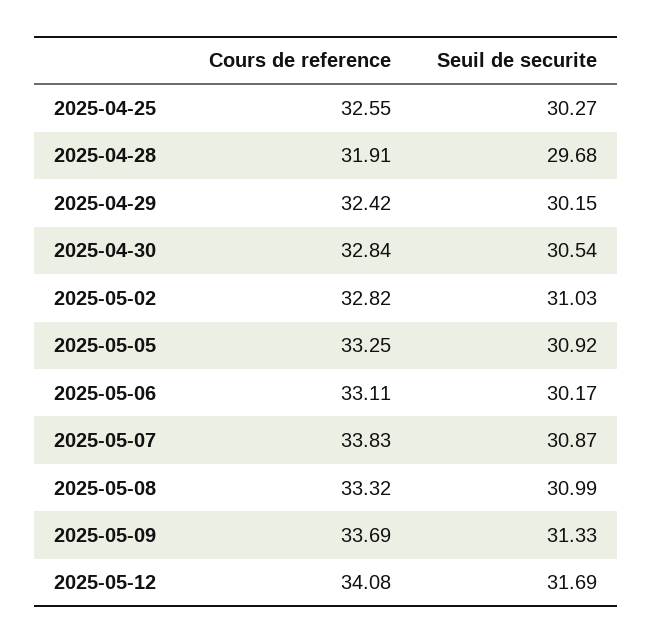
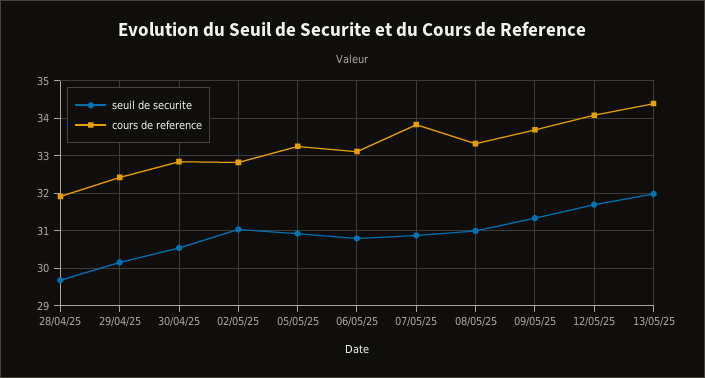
Cours de reference, 2025-04-25: 32.55 -> none
Seuil de securite, 2025-04-25: 30.27 -> none
Seuil de securite, 2025-05-06: 30.17 -> 30.8
Seuil de securite, 13/05/25: none -> 32
Cours de reference, 13/05/25: none -> 34.4

